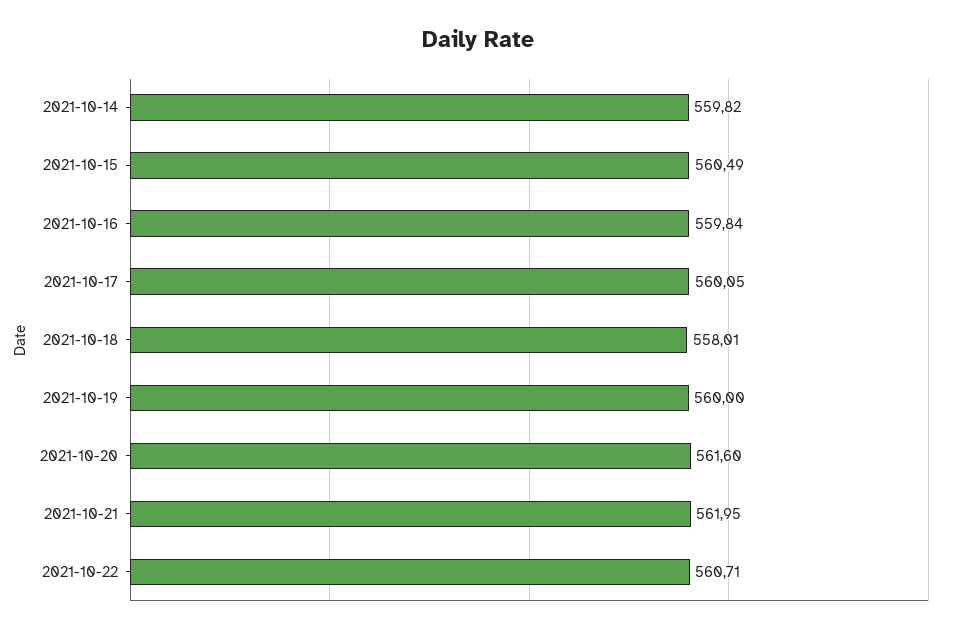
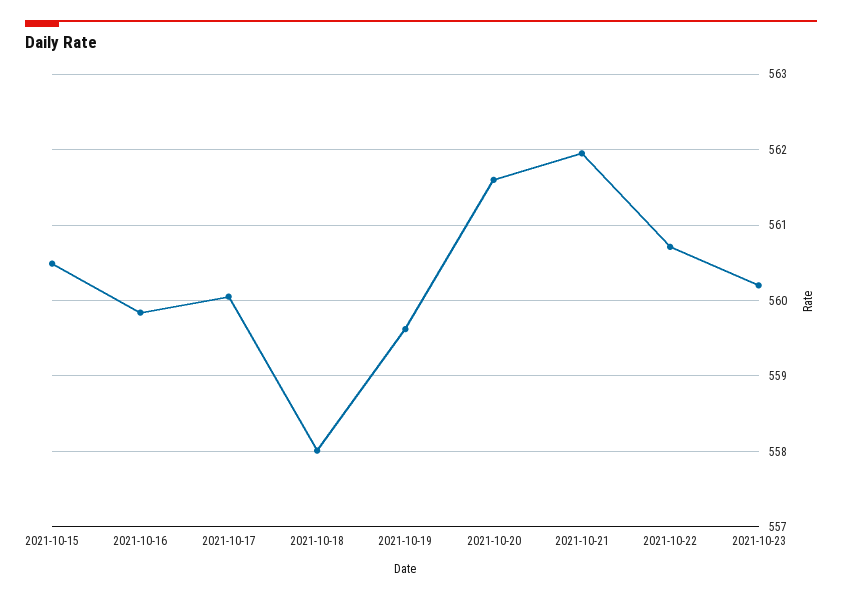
2021-10-14: 559.82 -> none
2021-10-19: 560 -> 559.6
2021-10-23: none -> 560.2

